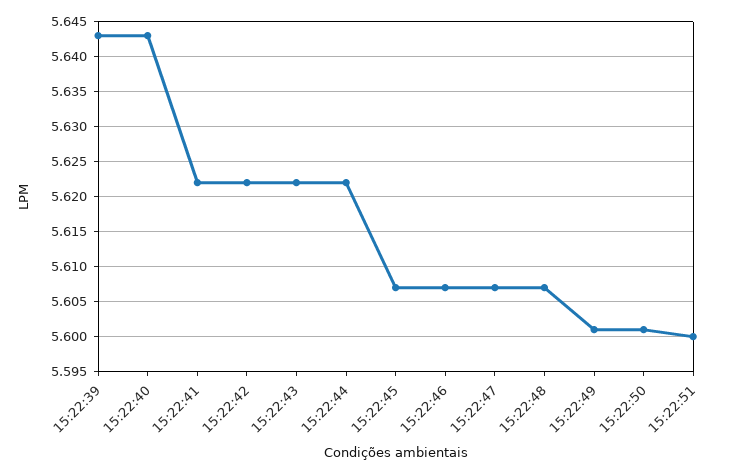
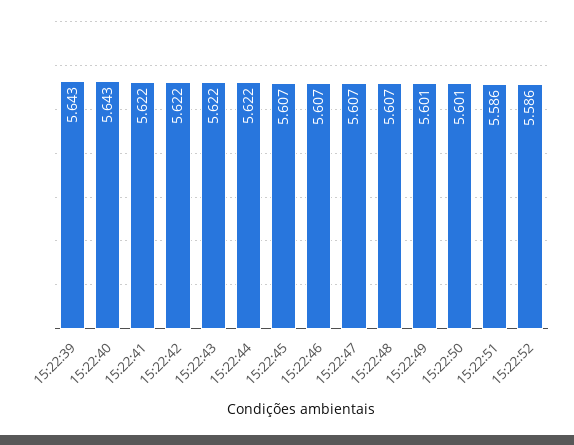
15:22:51: 5.6 -> 5.586
15:22:52: none -> 5.586

